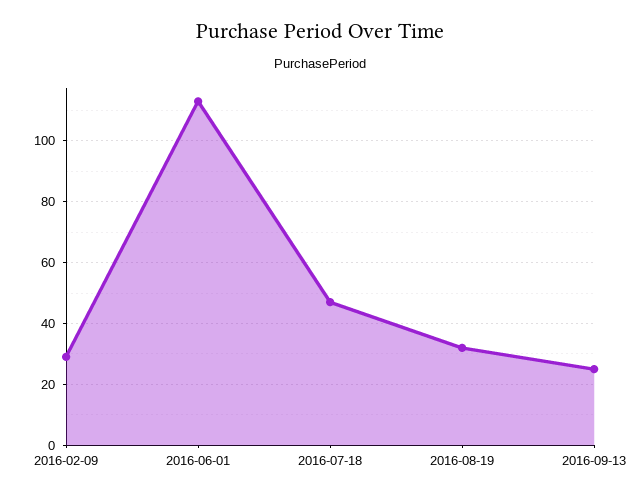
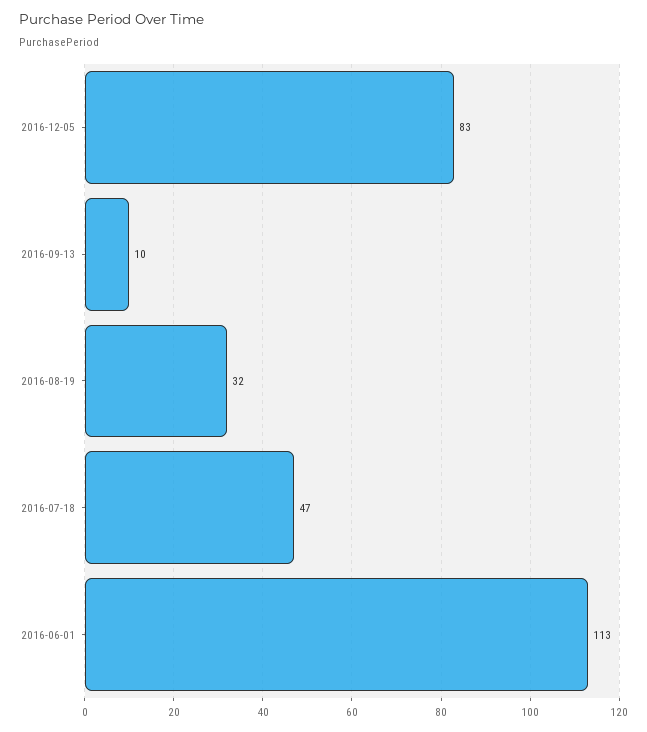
2016-02-09: 30 -> none
2016-09-13: 25 -> 10
2016-12-05: none -> 83

